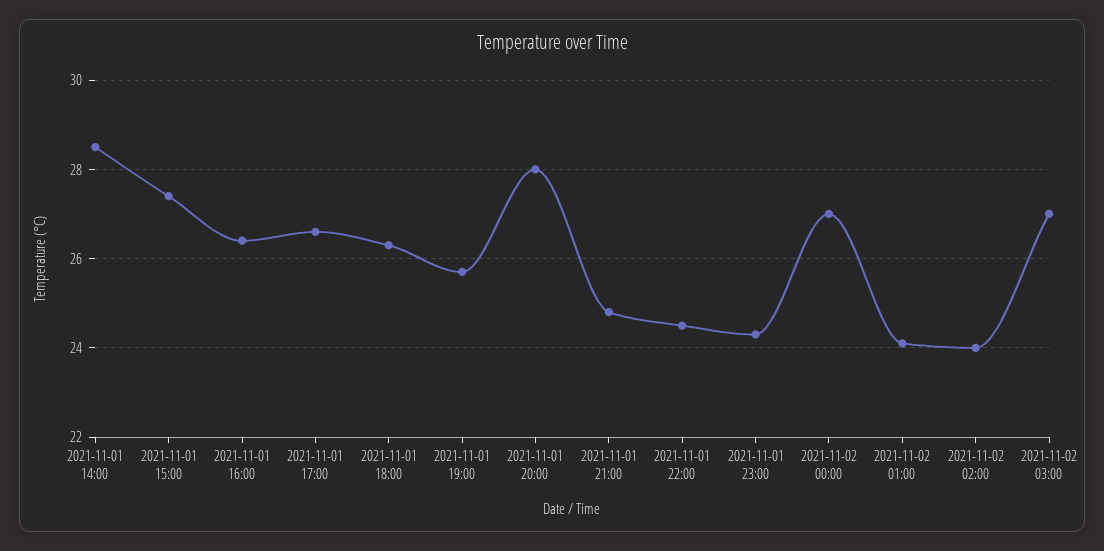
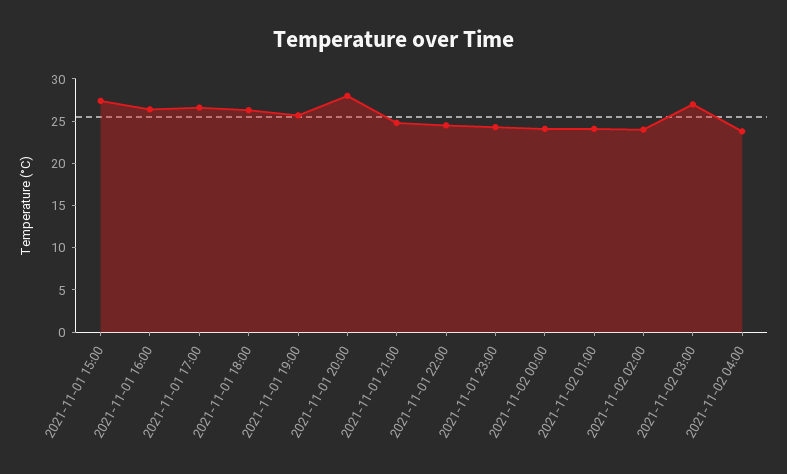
2021-11-01 14:00: 28.5 -> none
2021-11-02 00:00: 27 -> 24
2021-11-02 04:00: none -> 24

